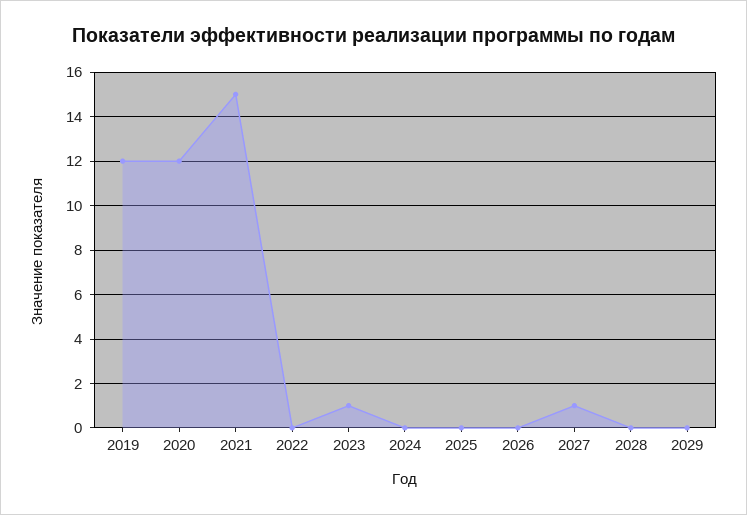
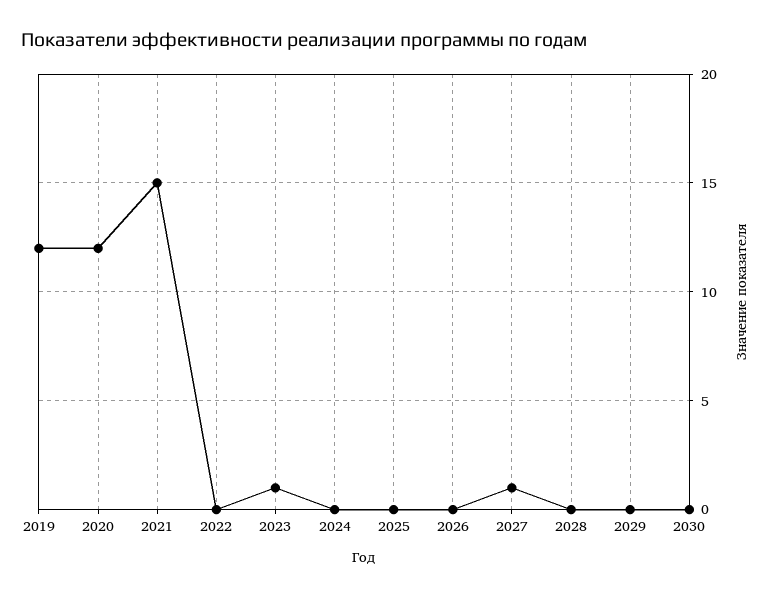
2030: none -> 0

